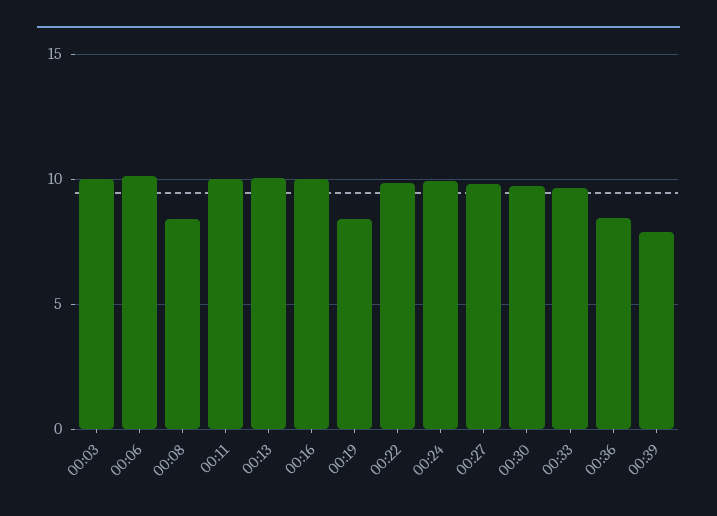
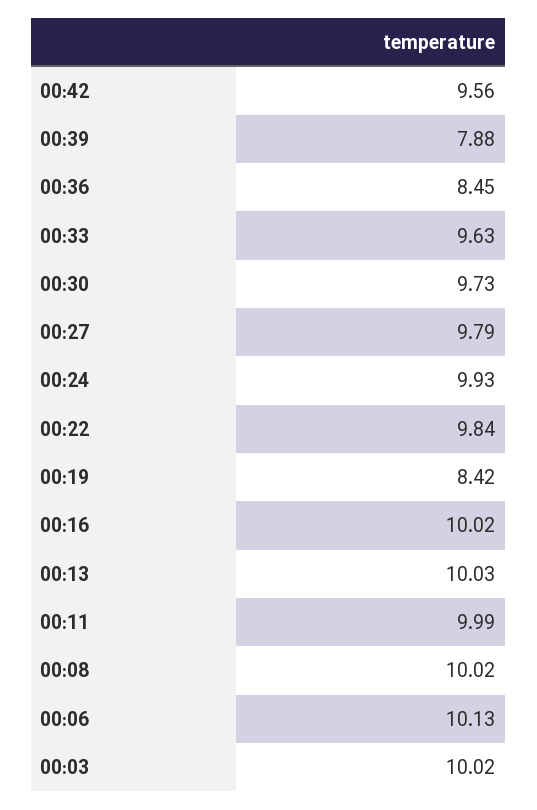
00:08: 8.5 -> 10.02
00:42: none -> 9.56

